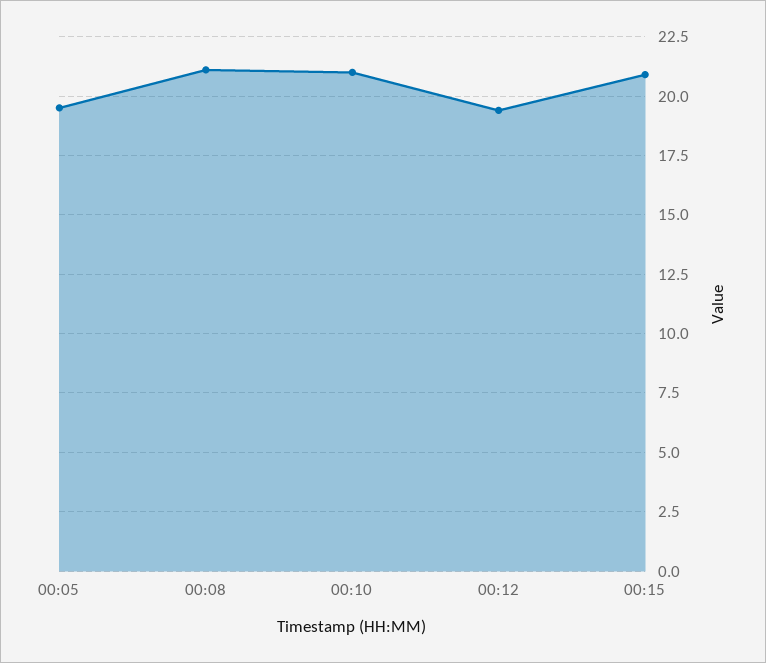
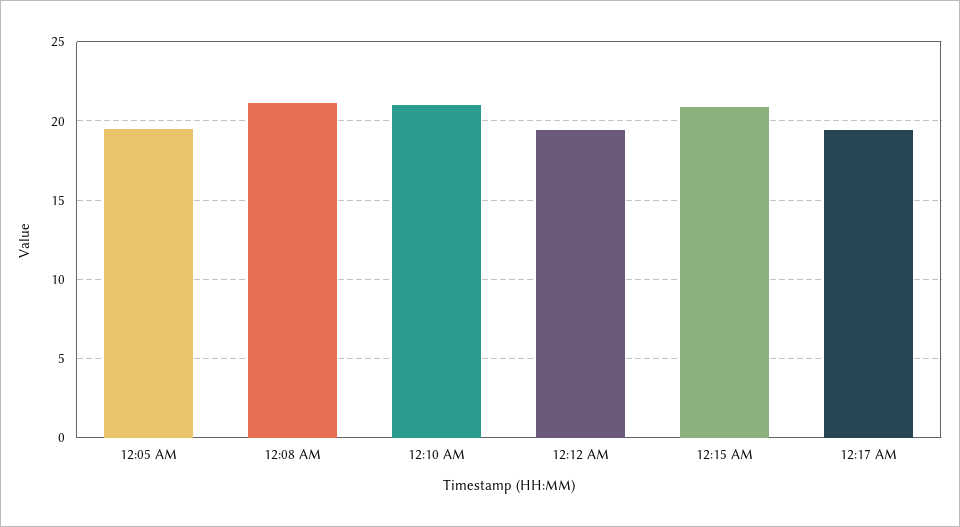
12:17 AM: none -> 19.5

